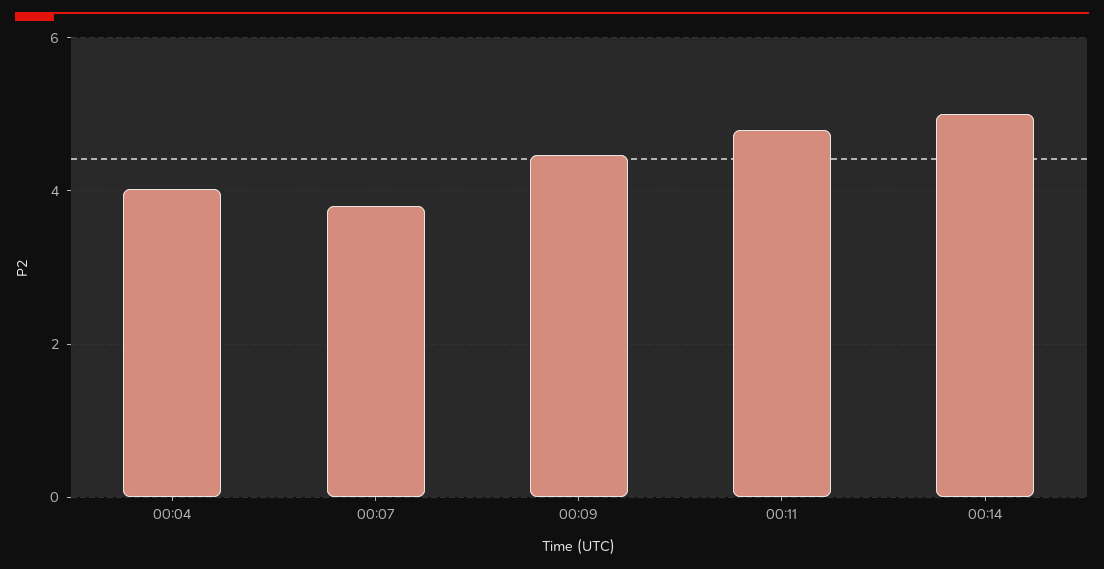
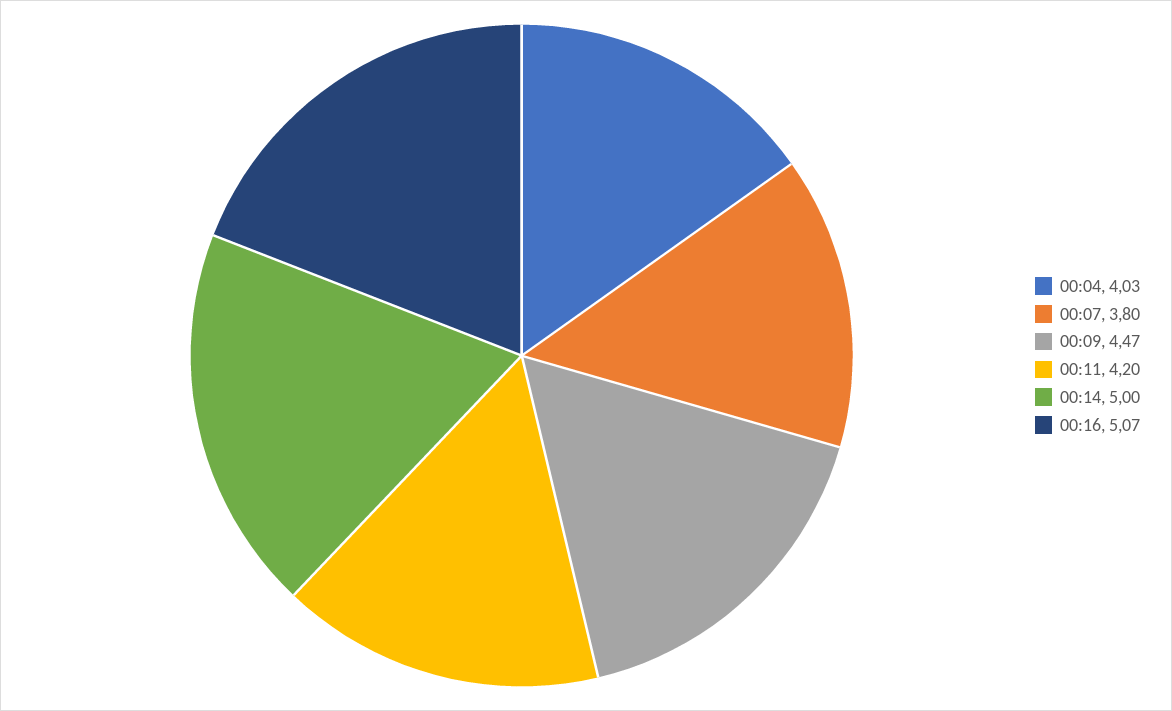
00:11: 4.8 -> 4.2
00:16: none -> 5.07

